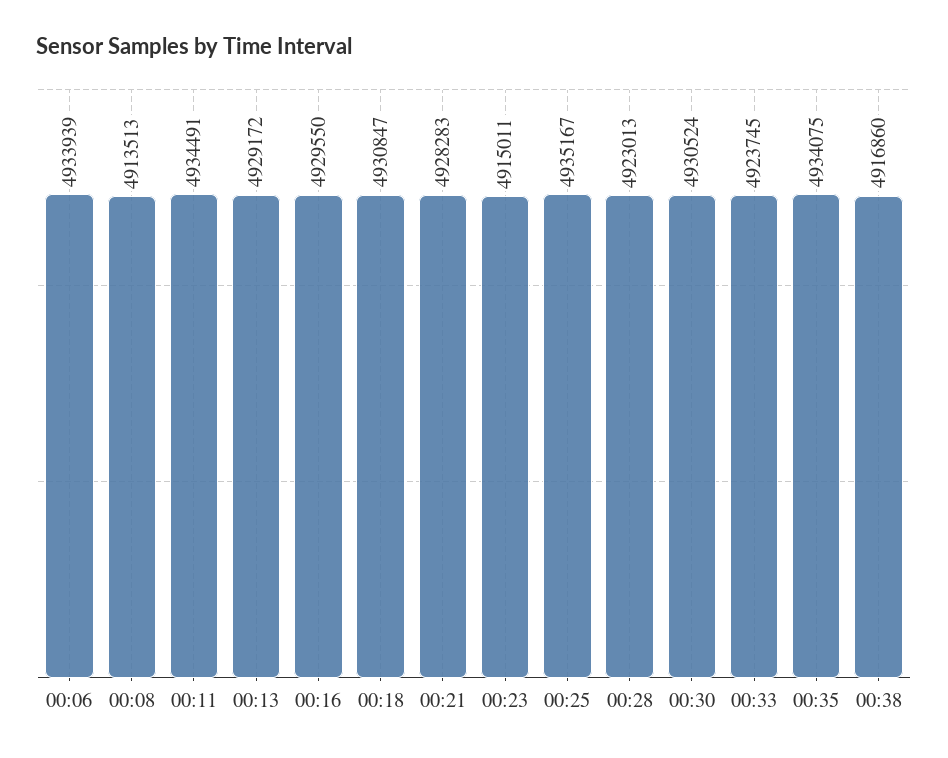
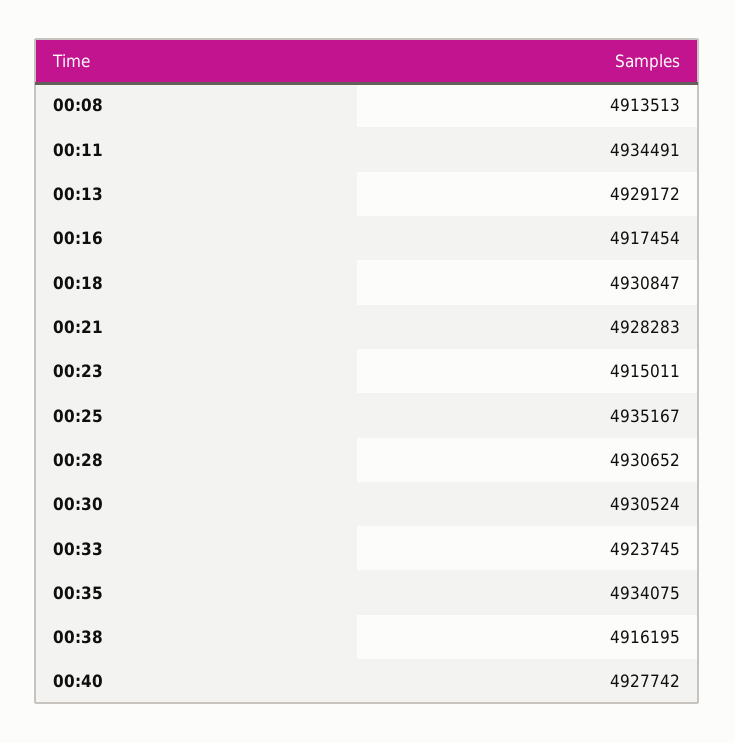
00:06: 4933939 -> none
00:16: 4929550 -> 4917454
00:28: 4923013 -> 4930652
00:38: 4916860 -> 4916195
00:40: none -> 4927742

